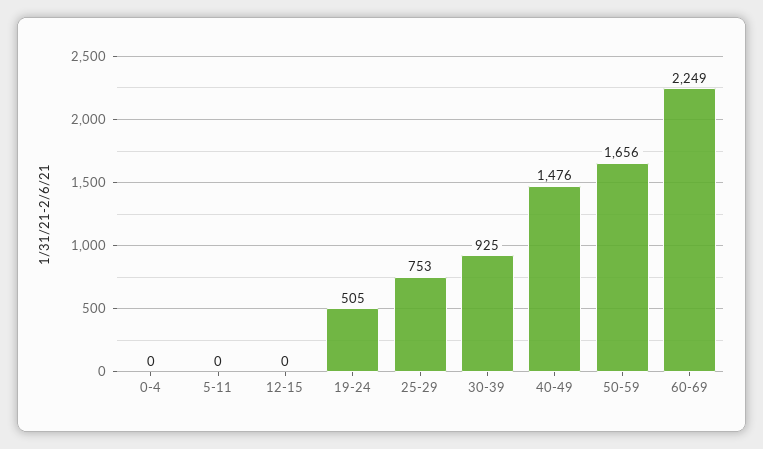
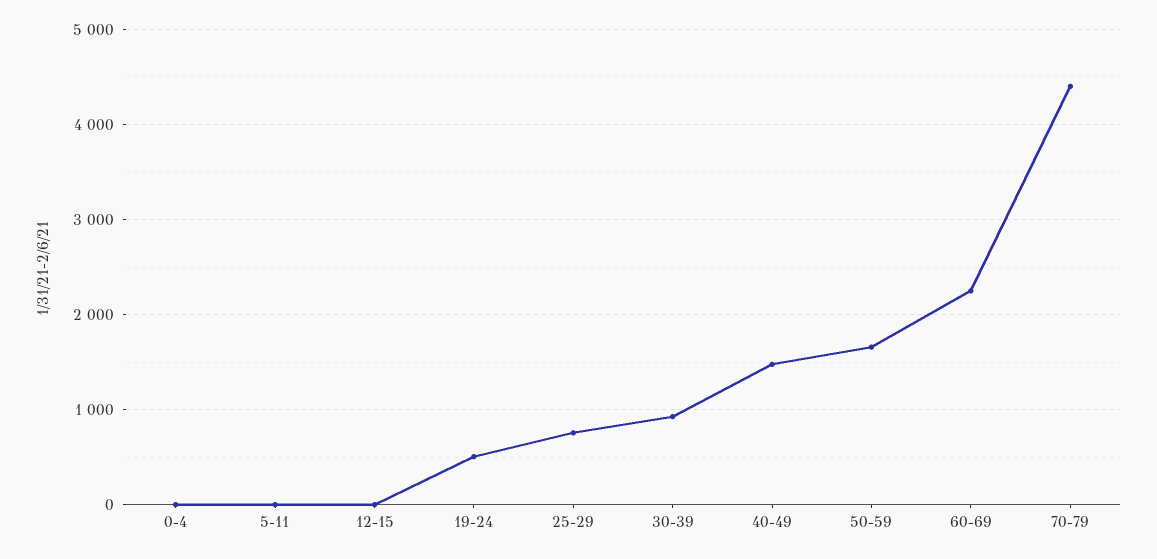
70-79: none -> 4400

